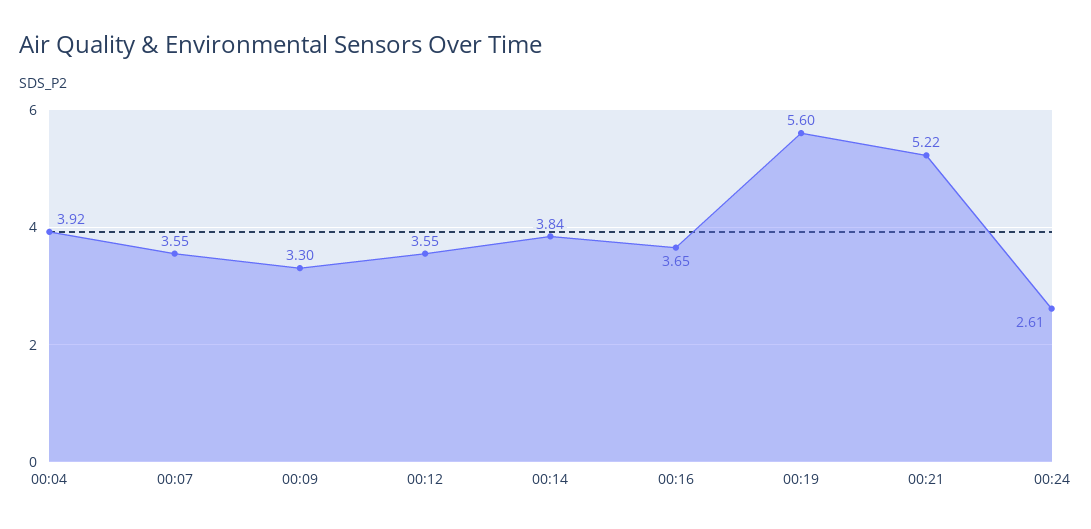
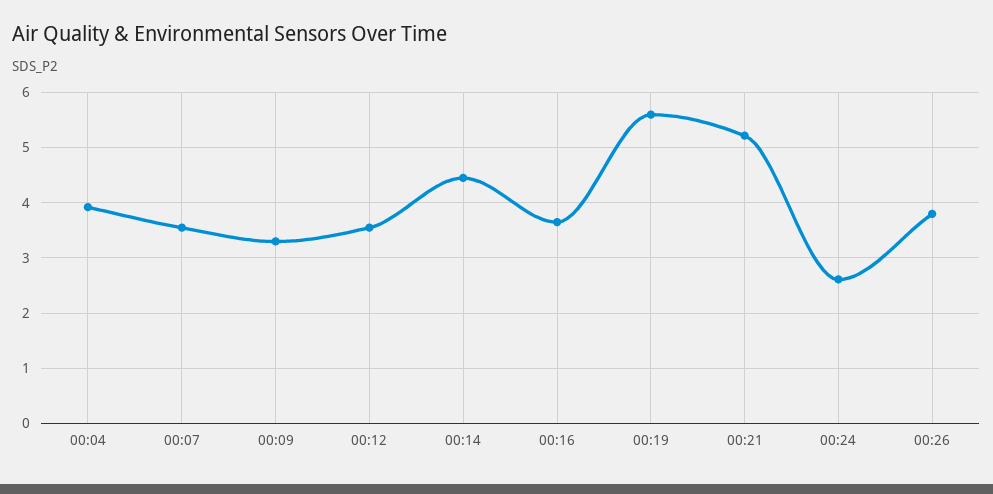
00:14: 3.84 -> 4.4
00:26: none -> 3.8

